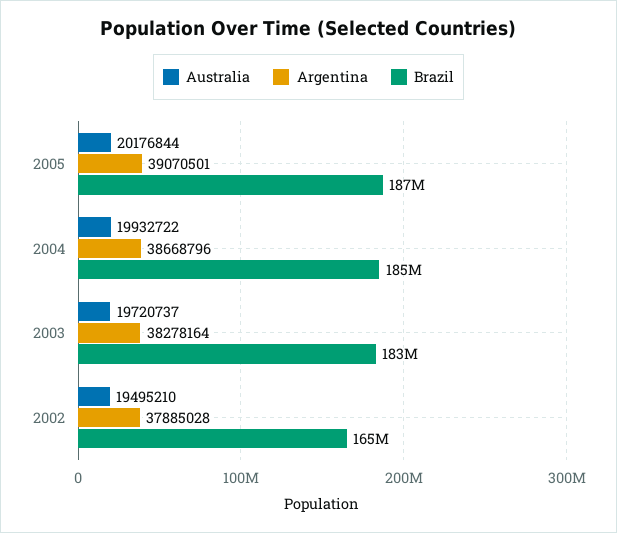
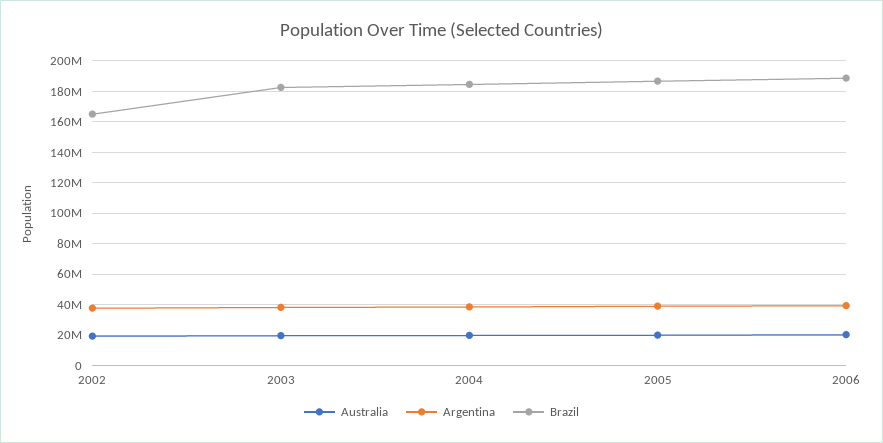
Australia, 2006: none -> 20000000
Argentina, 2006: none -> 40000000
Brazil, 2006: none -> 190000000

